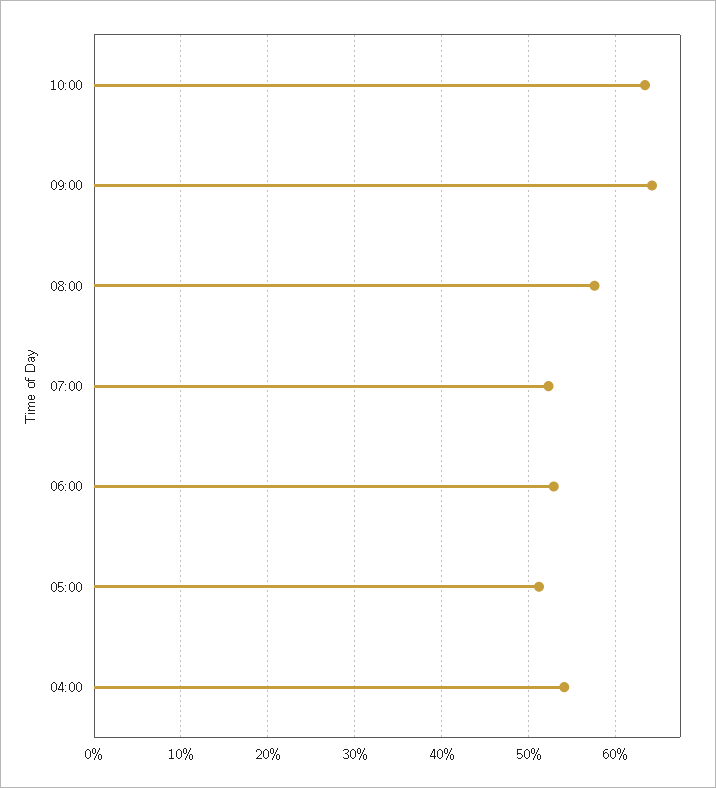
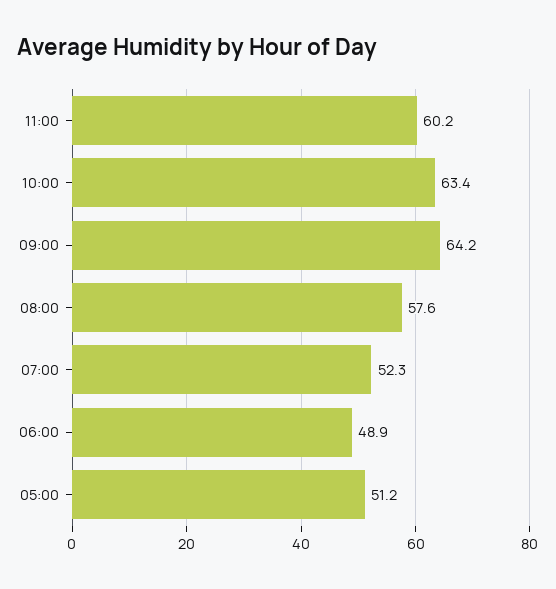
06:00: 53 -> 48.9
04:00: 54 -> none
11:00: none -> 60.2

